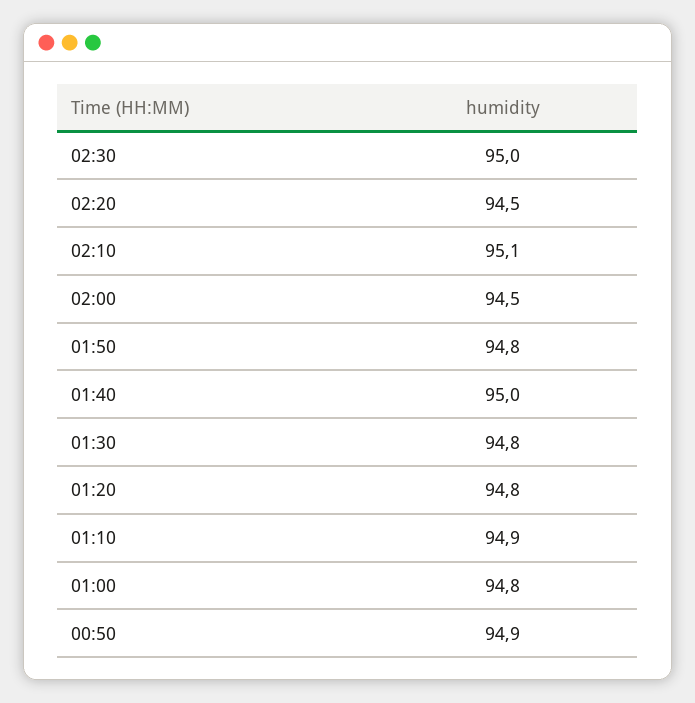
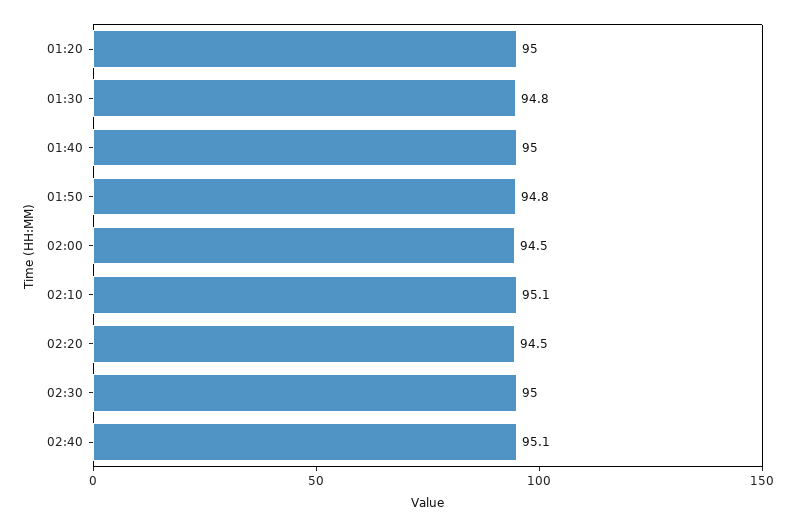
01:20: 94.8 -> 95
01:10: 94.9 -> none
01:00: 94.8 -> none
00:50: 94.9 -> none
02:40: none -> 95.1

